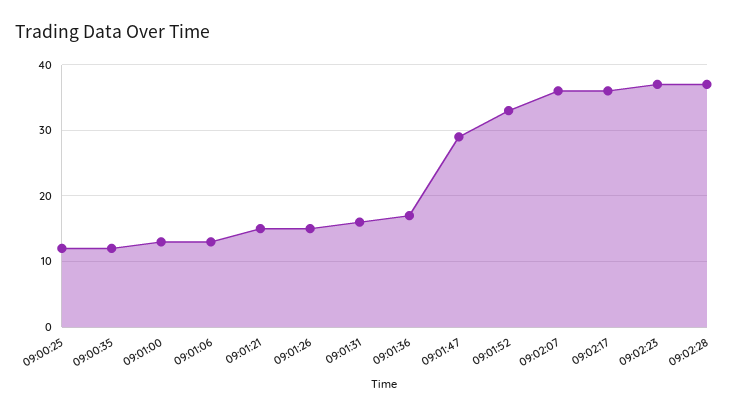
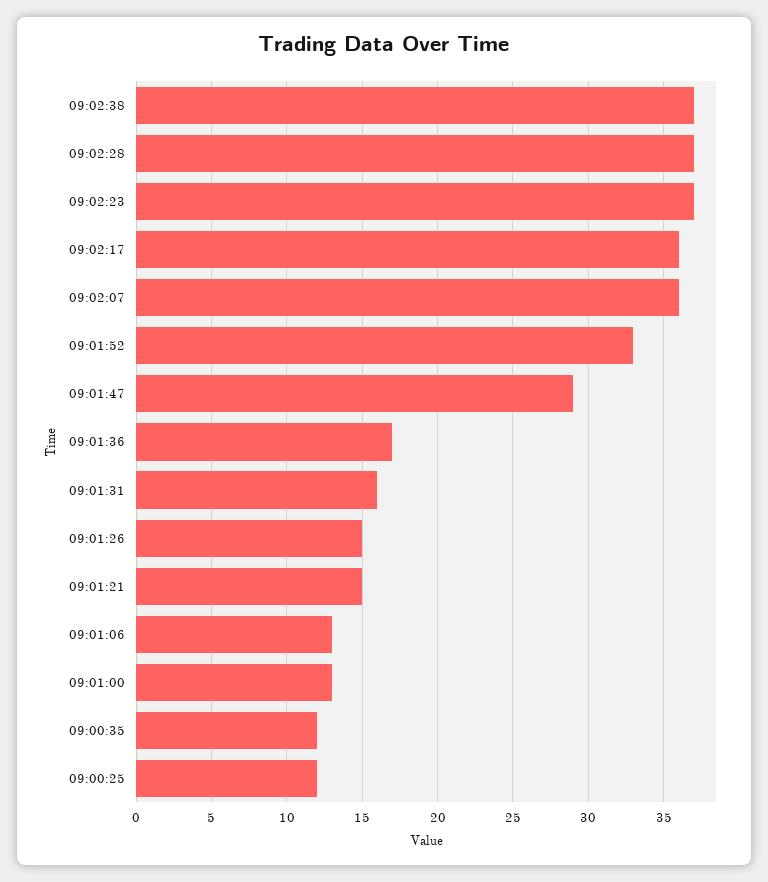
09:02:38: none -> 37

